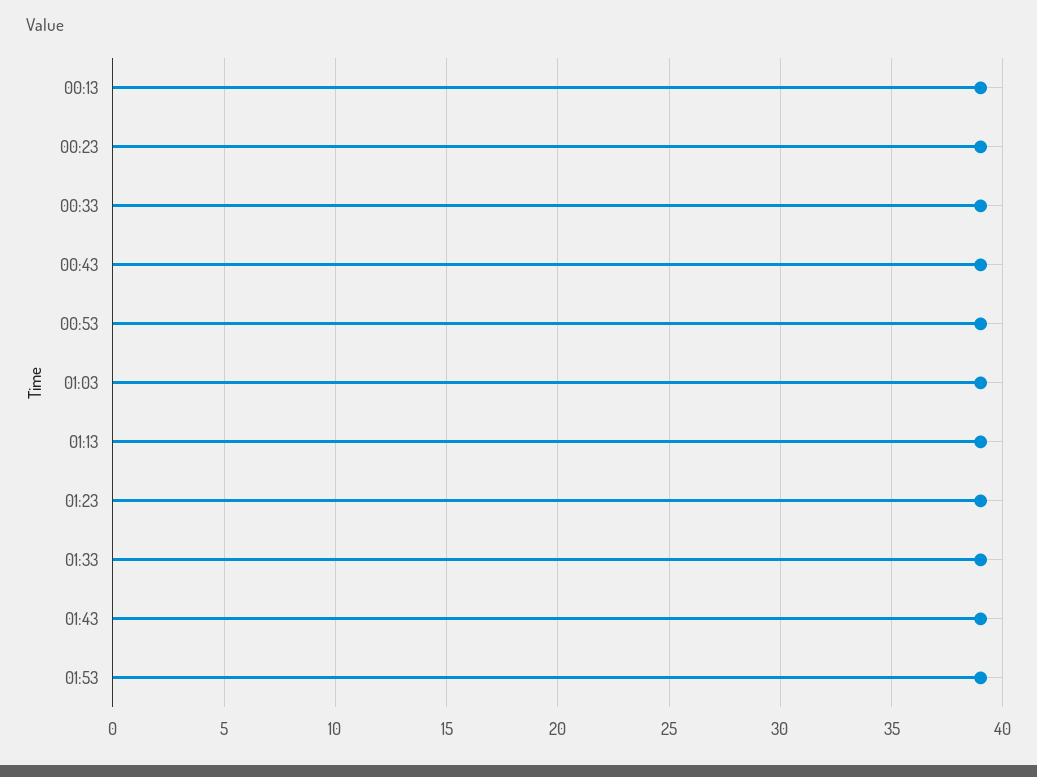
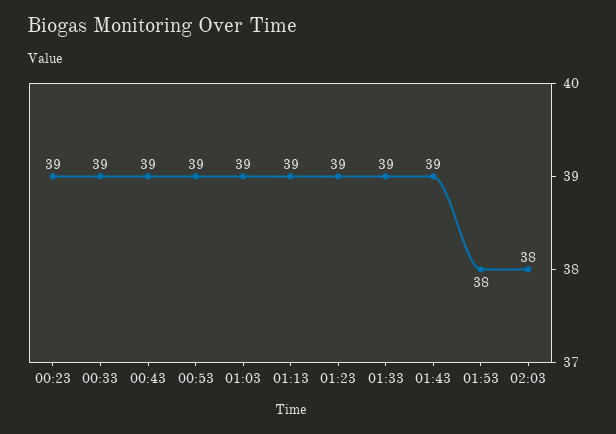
00:13: 39 -> none
01:53: 39 -> 38
02:03: none -> 38

